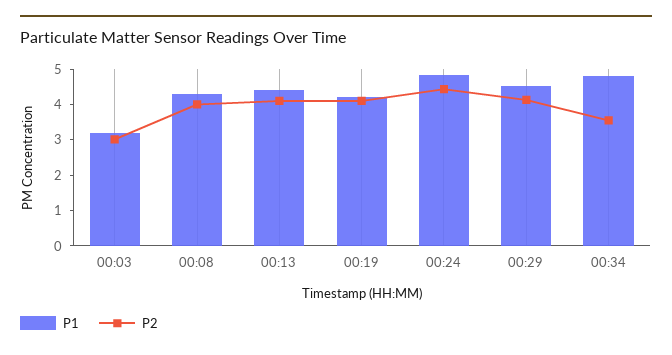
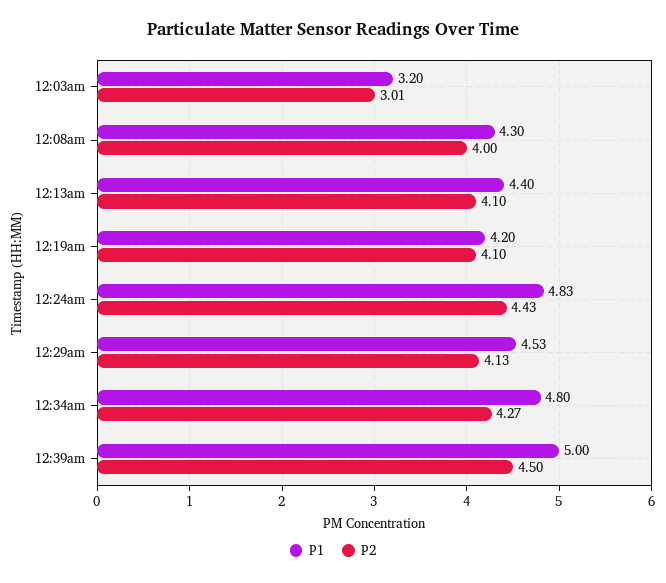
P2, 00:34: 3.5 -> 4.27
P1, 12:39am: none -> 5
P2, 12:39am: none -> 4.5

